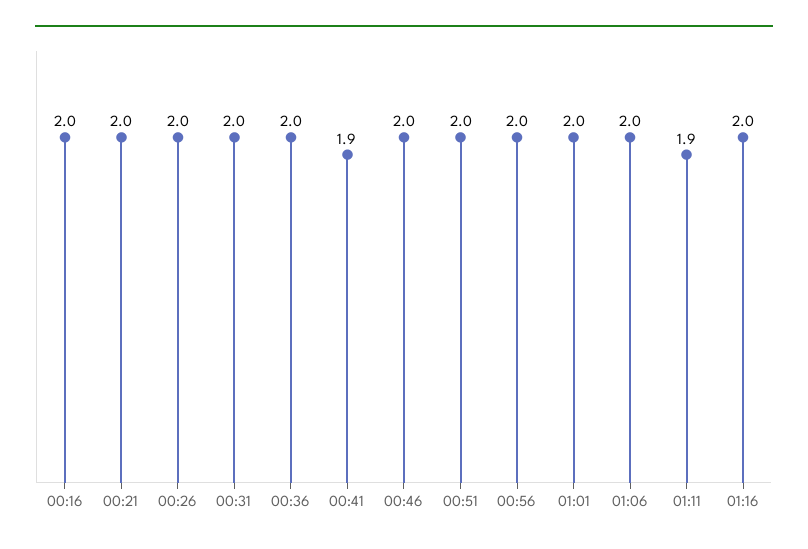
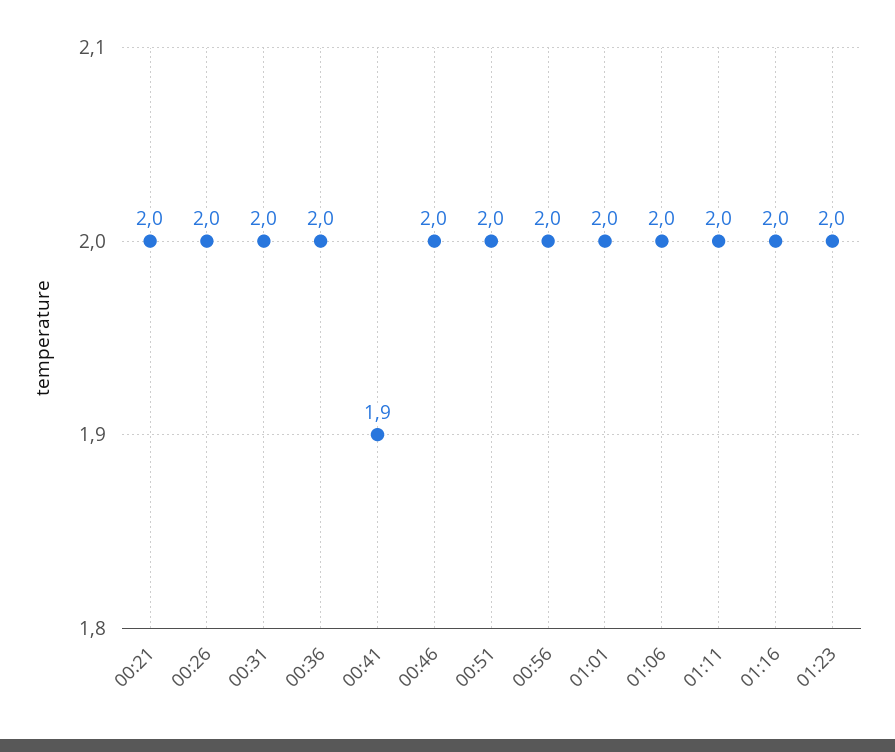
00:16: 2 -> none
01:11: 1.9 -> 2
01:23: none -> 2

